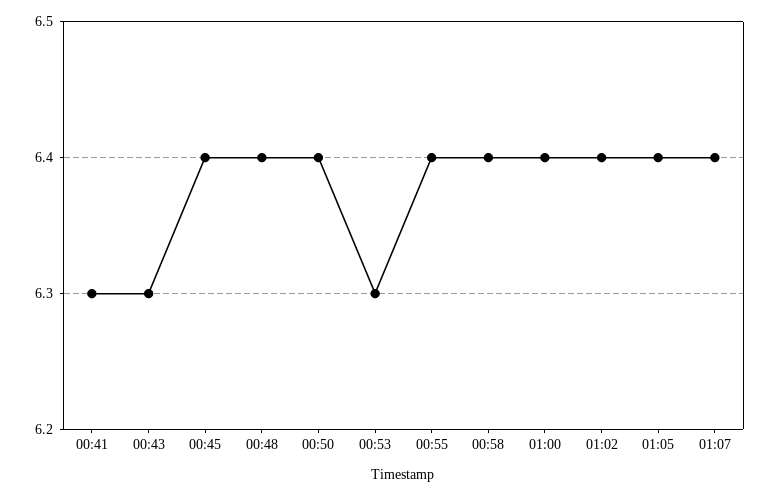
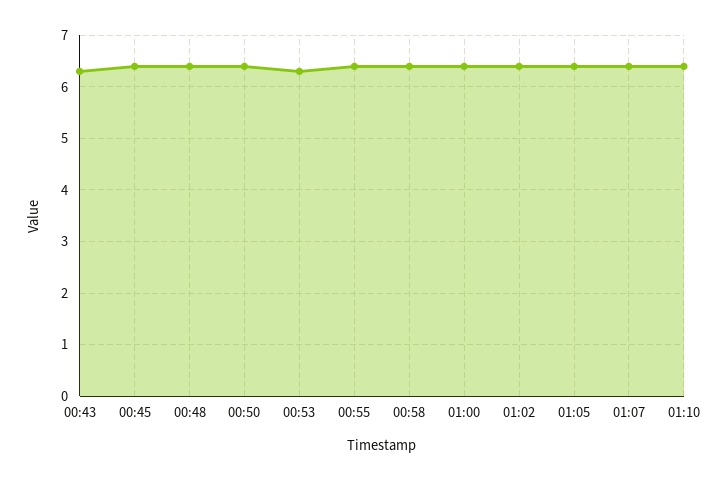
00:41: 6.3 -> none
01:10: none -> 6.5

